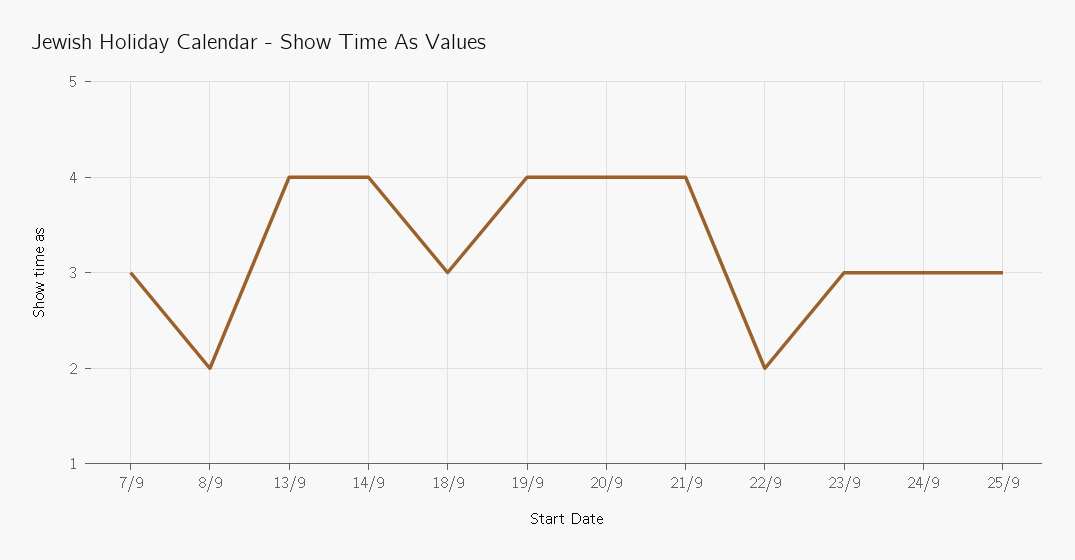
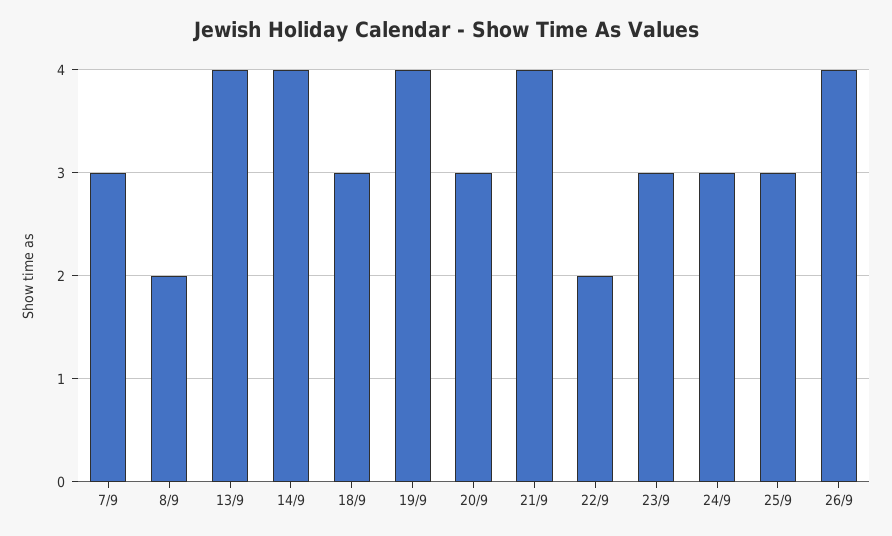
20/9: 4 -> 3
26/9: none -> 4

